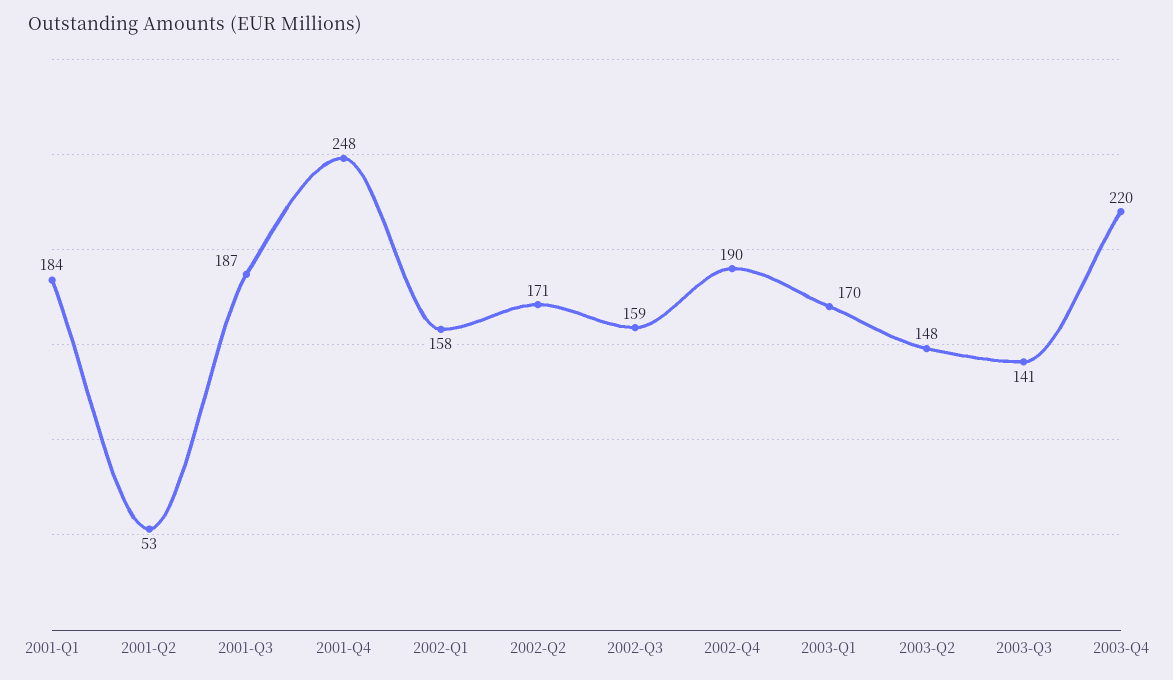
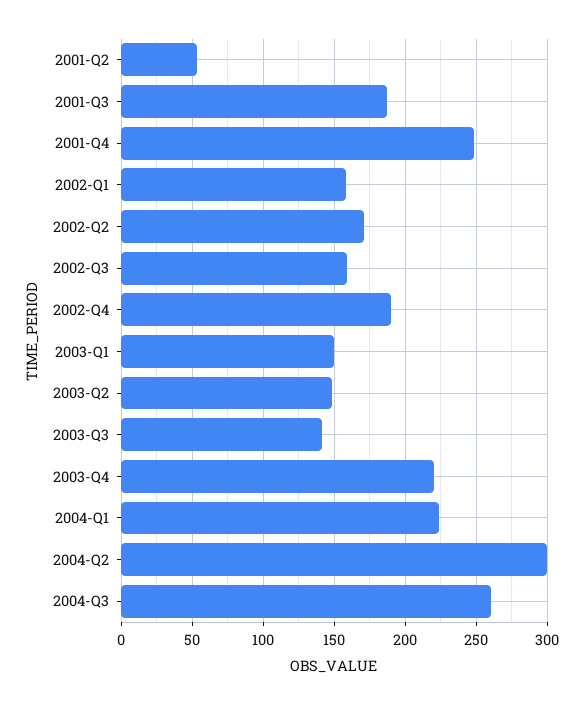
2001-Q1: 184 -> none
2003-Q1: 170 -> 150
2004-Q1: none -> 225
2004-Q2: none -> 300
2004-Q3: none -> 260

